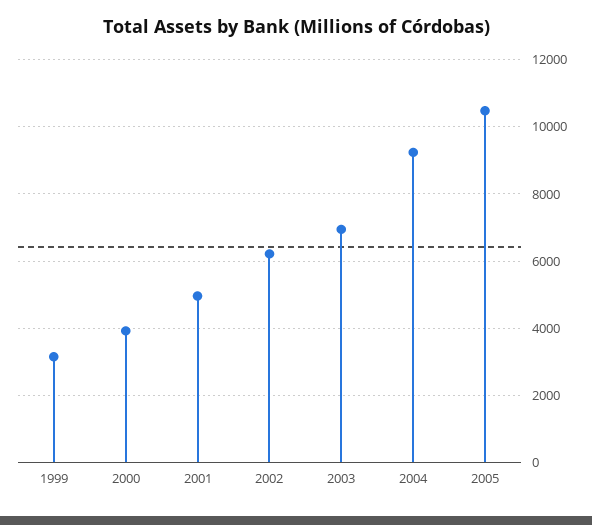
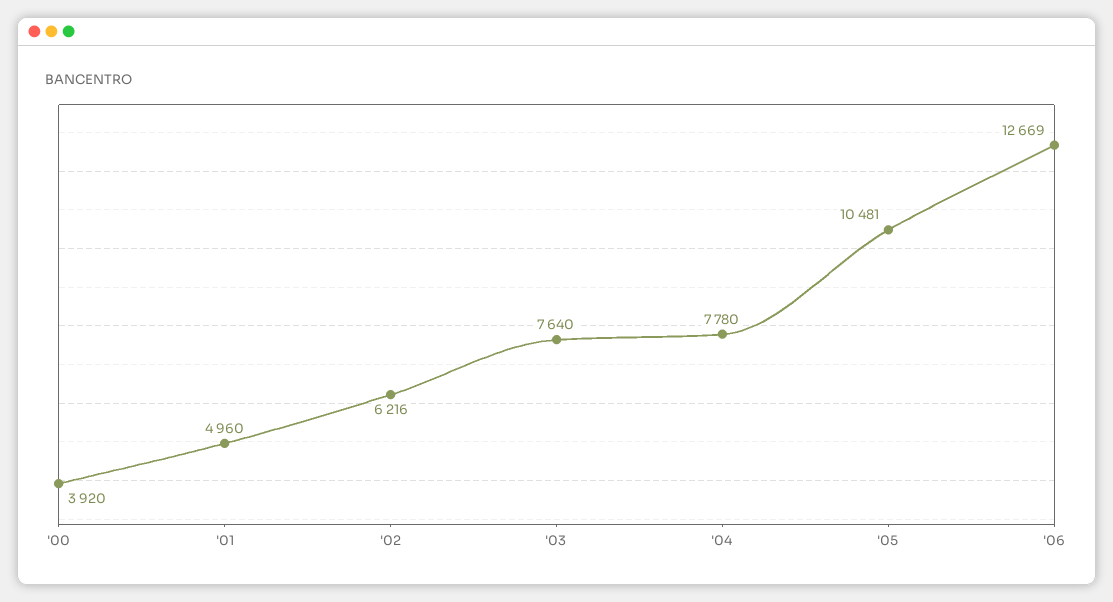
1999: 3200 -> none
2003: 7000 -> 7640
2004: 9200 -> 7780
'06: none -> 12669

